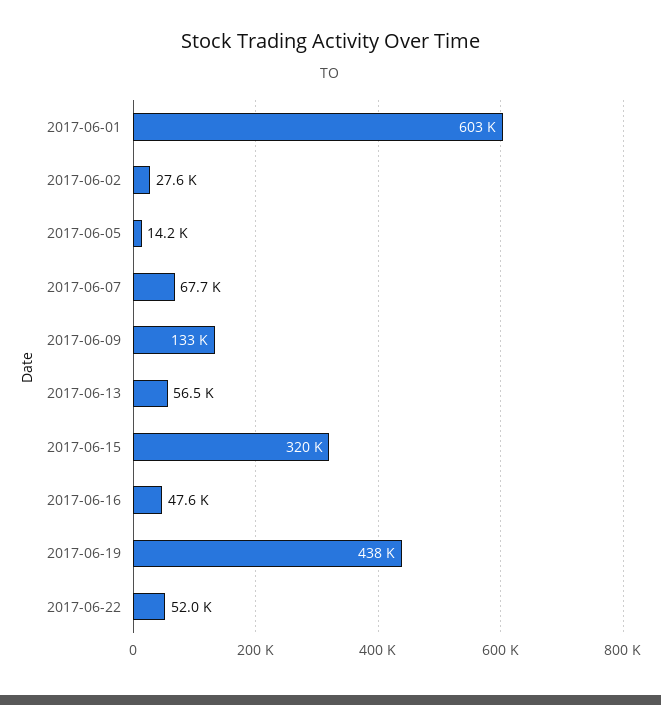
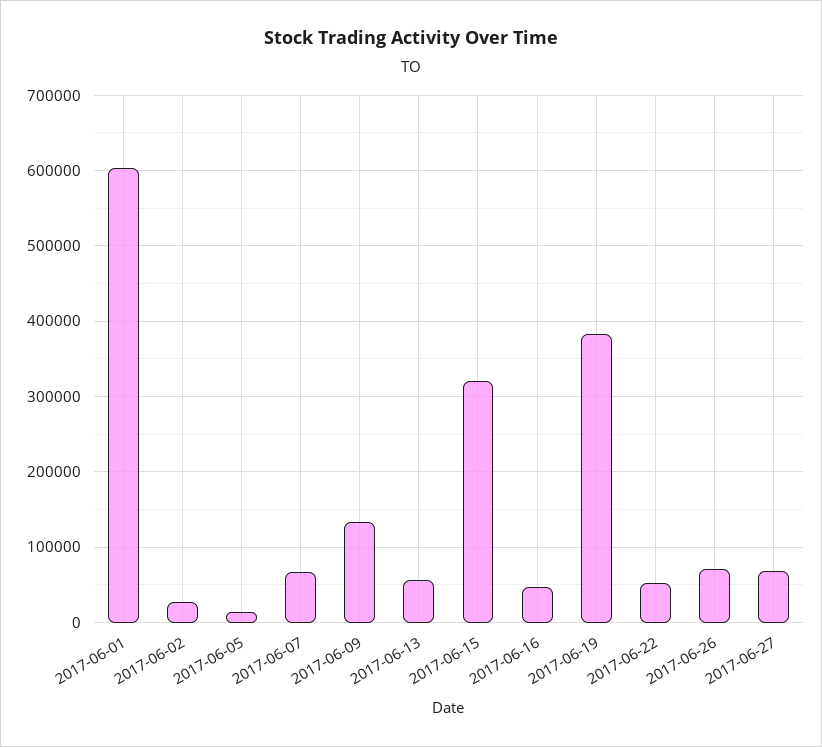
2017-06-19: 438000 -> 380000
2017-06-26: none -> 70000
2017-06-27: none -> 70000

